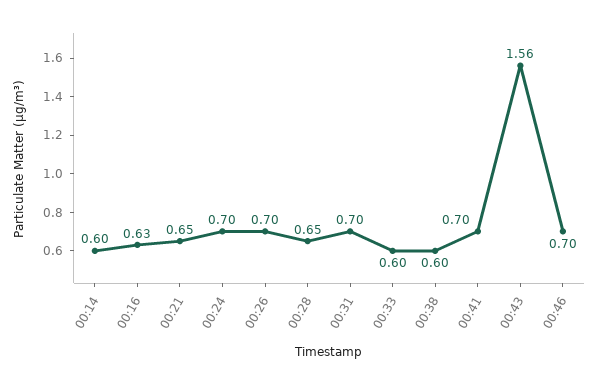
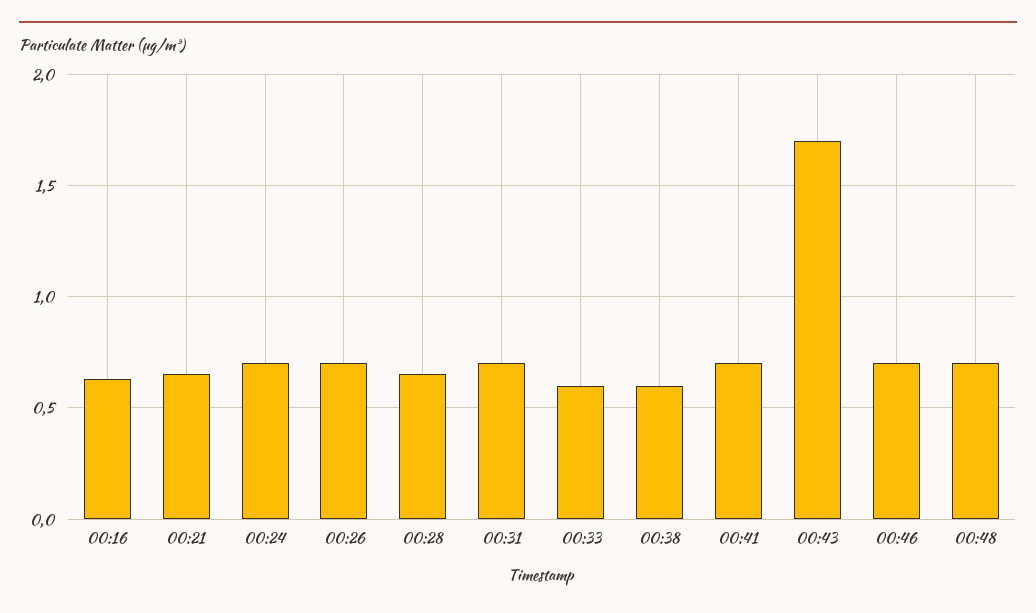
00:14: 0.6 -> none
00:43: 1.56 -> 1.7
00:48: none -> 0.7

